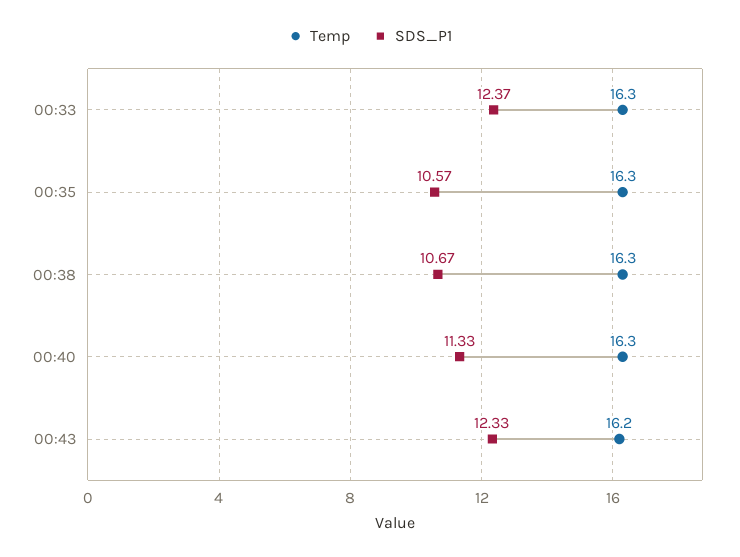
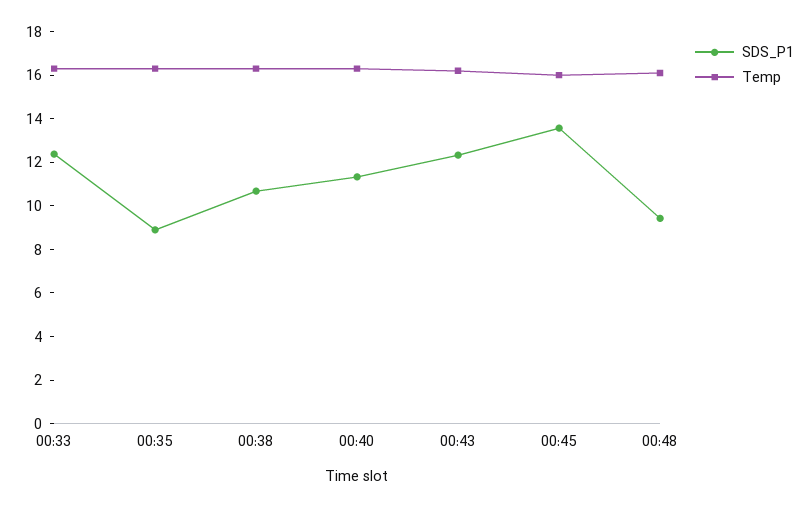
SDS_P1, 00:35: 10.57 -> 9
SDS_P1, 00:45: none -> 13.5
Temp, 00:45: none -> 16
SDS_P1, 00:48: none -> 9.5
Temp, 00:48: none -> 16

